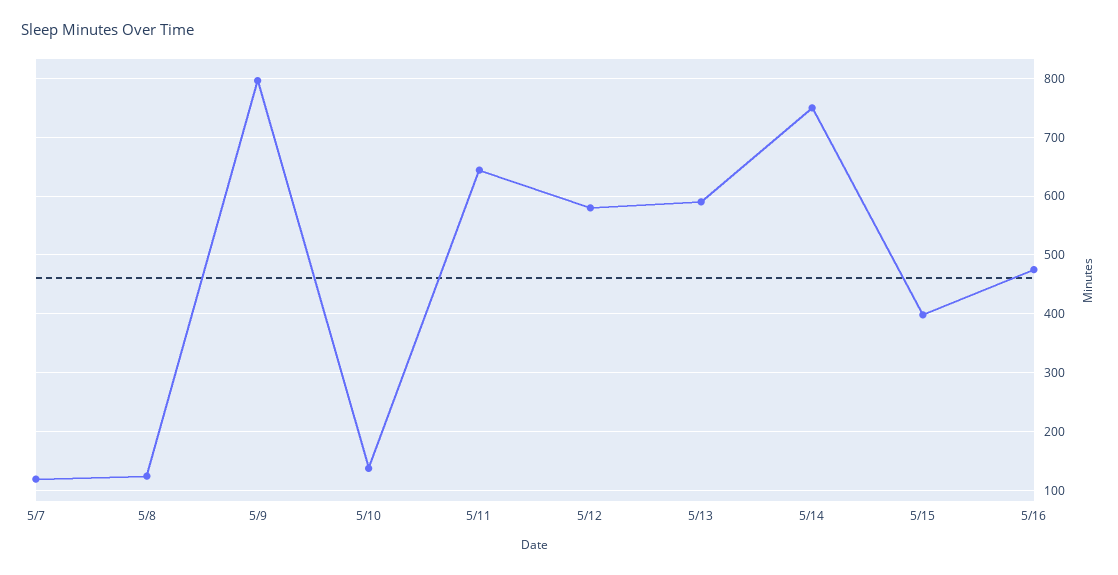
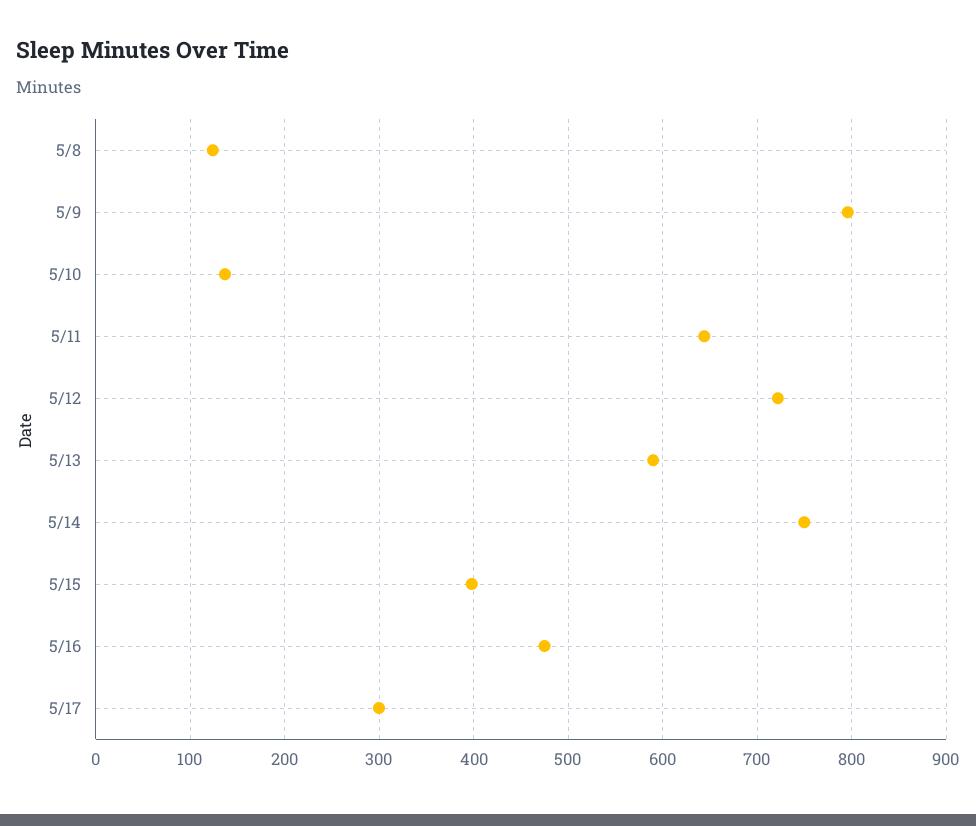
5/7: 120 -> none
5/12: 580 -> 720
5/17: none -> 300

